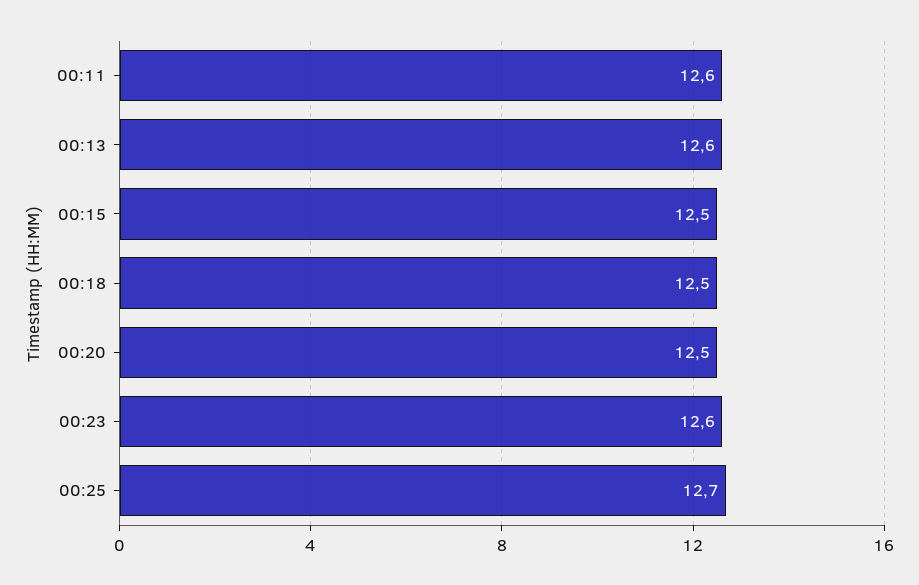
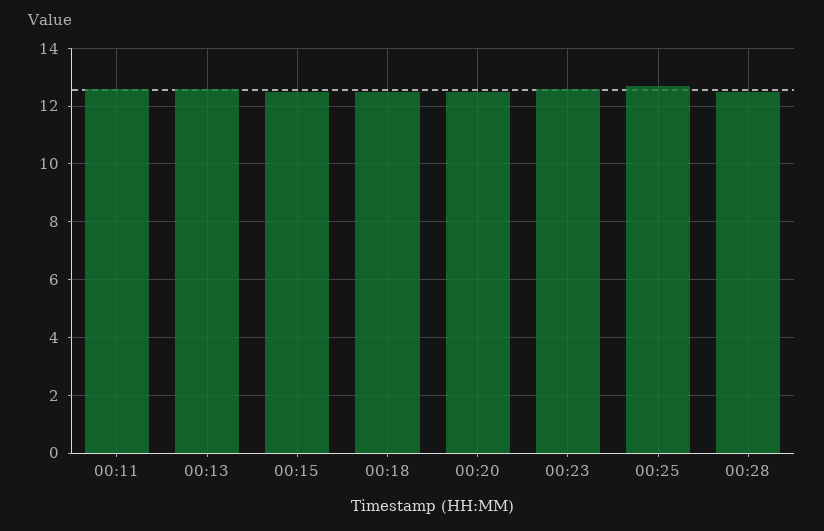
00:28: none -> 12.5

